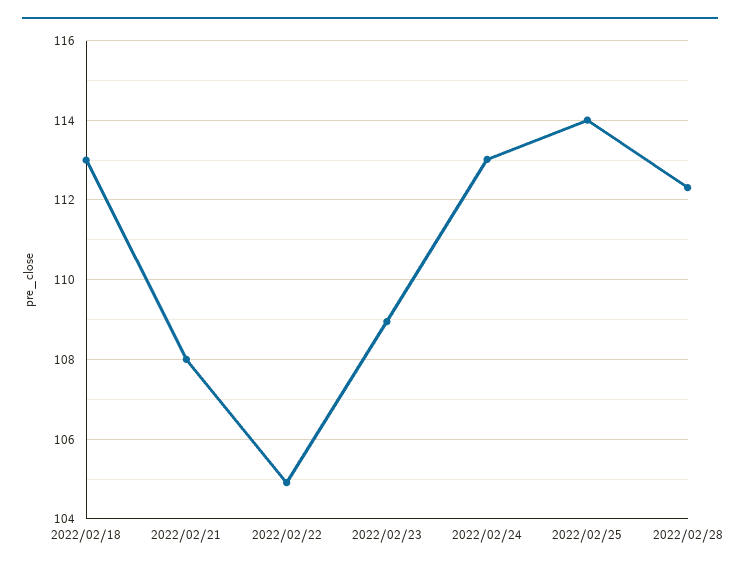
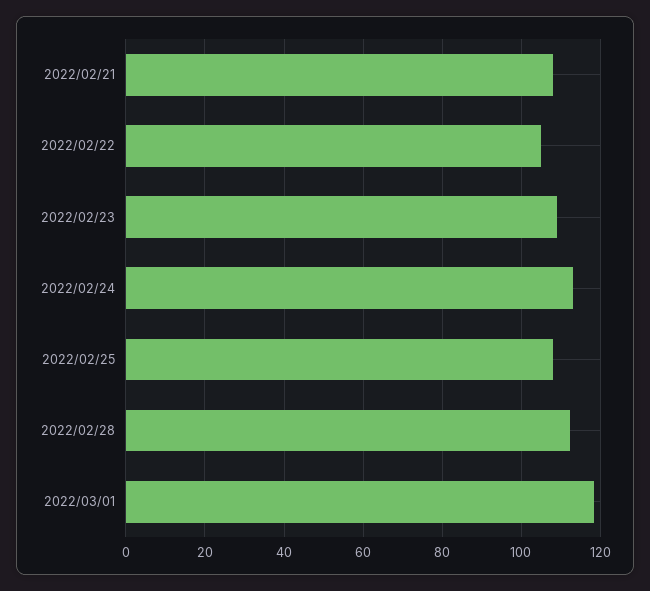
2022/02/18: 113 -> none
2022/02/25: 114 -> 108
2022/03/01: none -> 118

